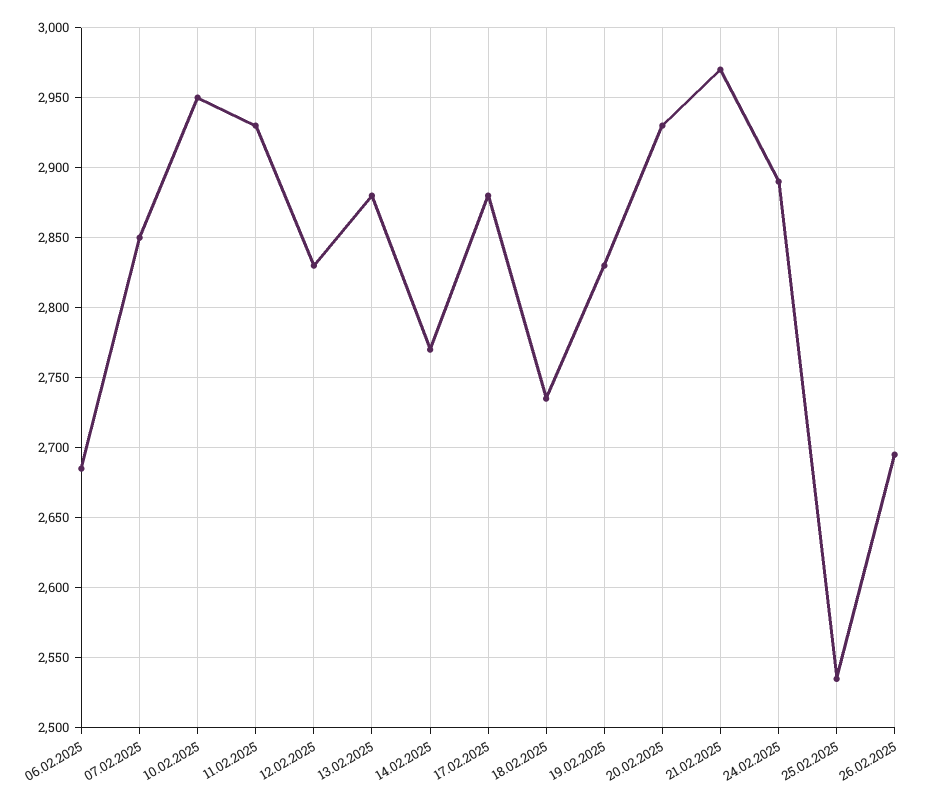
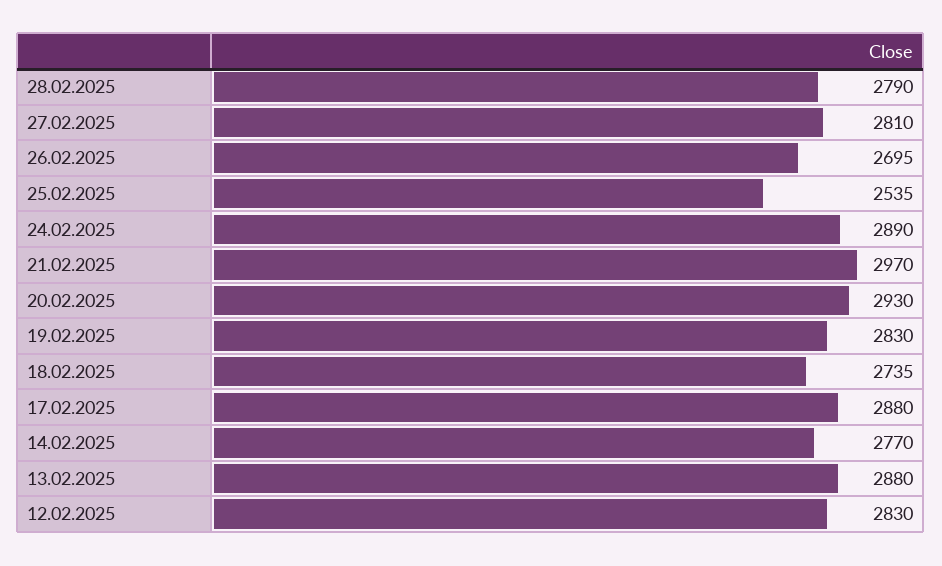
06.02.2025: 2685 -> none
07.02.2025: 2850 -> none
10.02.2025: 2950 -> none
11.02.2025: 2930 -> none
28.02.2025: none -> 2790
27.02.2025: none -> 2810

